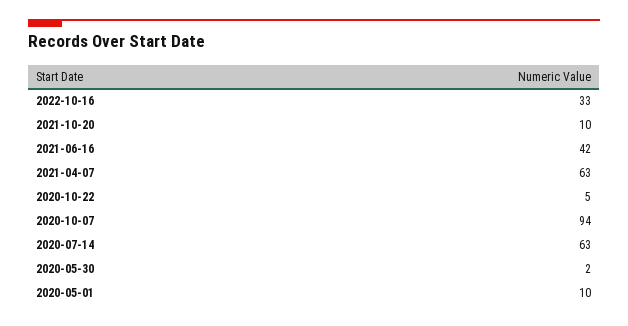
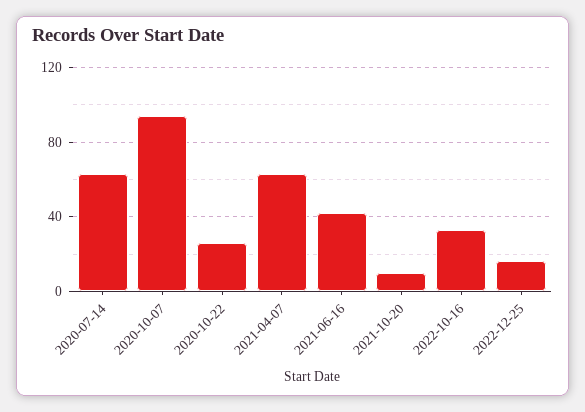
2020-10-22: 5 -> 25
2020-05-30: 2 -> none
2020-05-01: 10 -> none
2022-12-25: none -> 15

